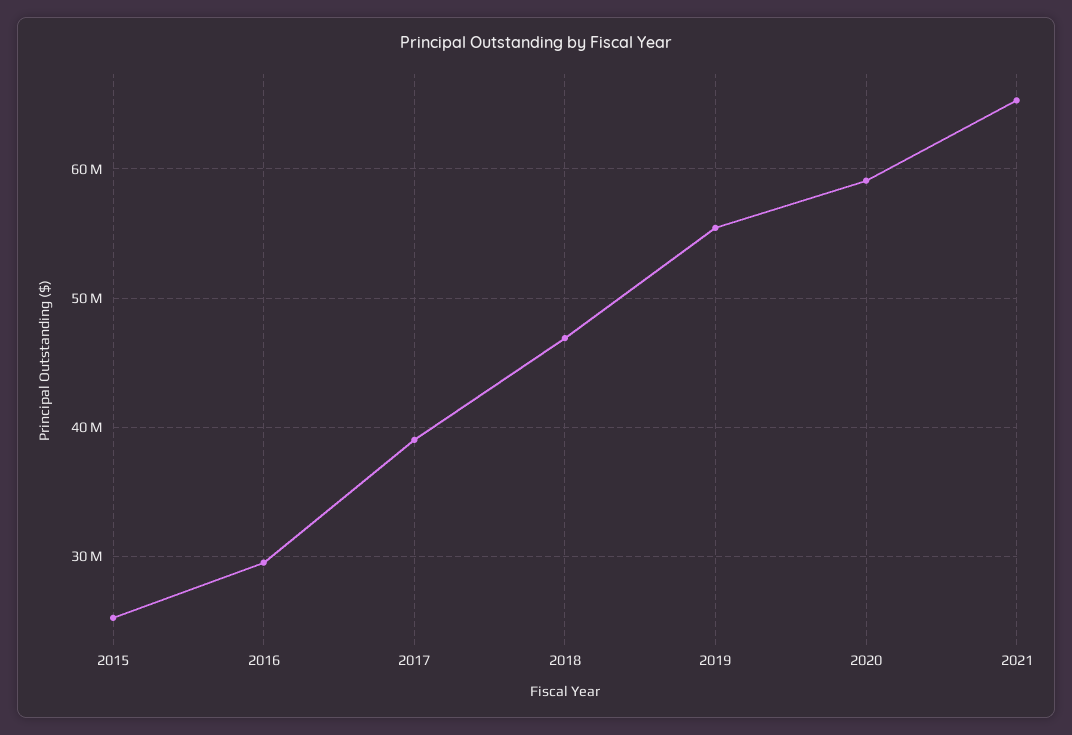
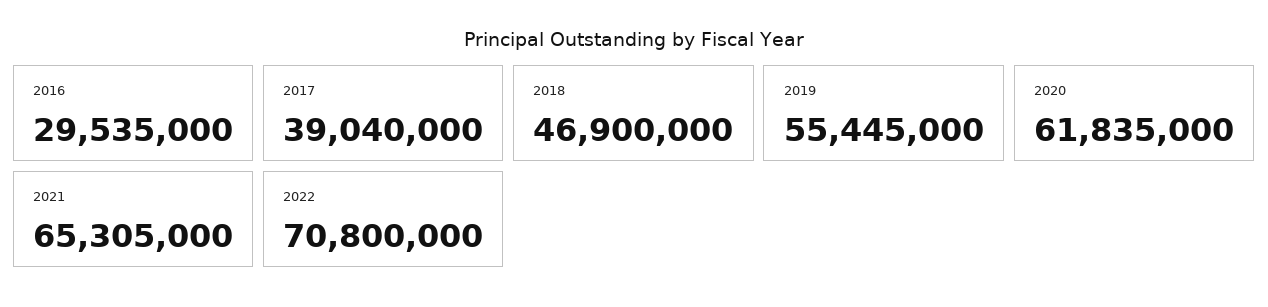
2015: 25000000 -> none
2020: 59000000 -> 61835000
2022: none -> 70800000

